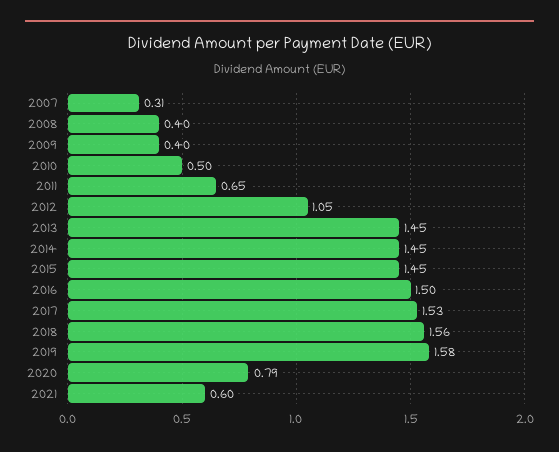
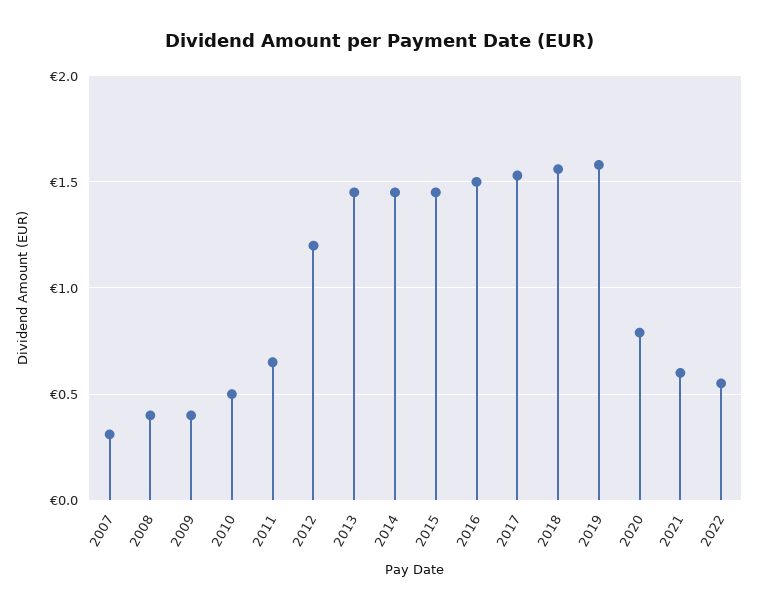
2012: 1.05 -> 1.2
2022: none -> 0.55

